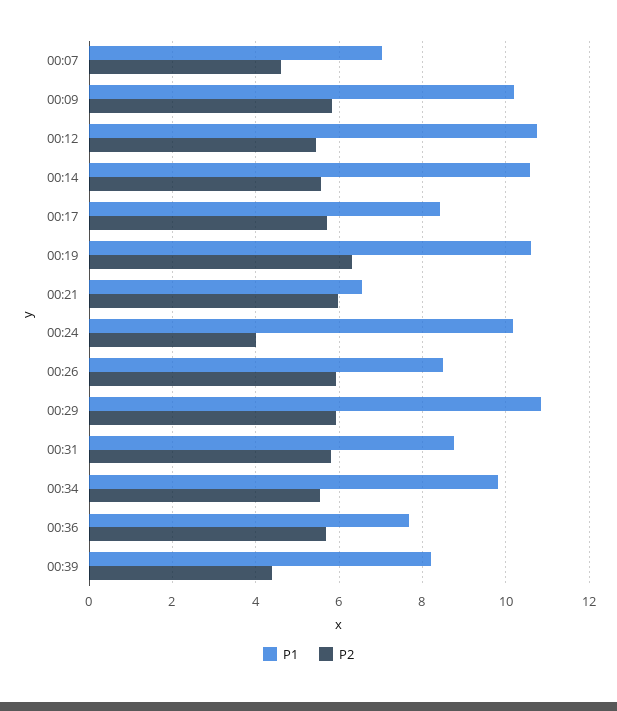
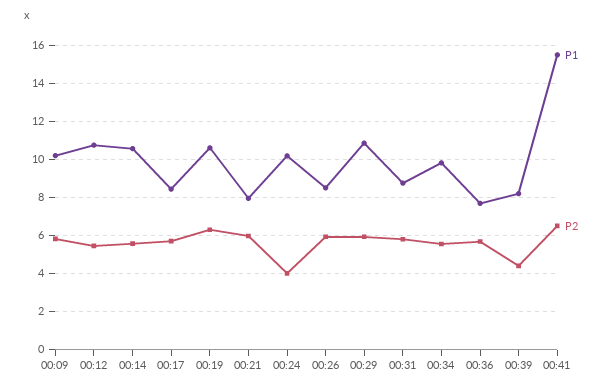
P1, 00:07: 7 -> none
P2, 00:07: 4.6 -> none
P1, 00:21: 6.6 -> 8
P1, 00:41: none -> 15.5
P2, 00:41: none -> 6.5

